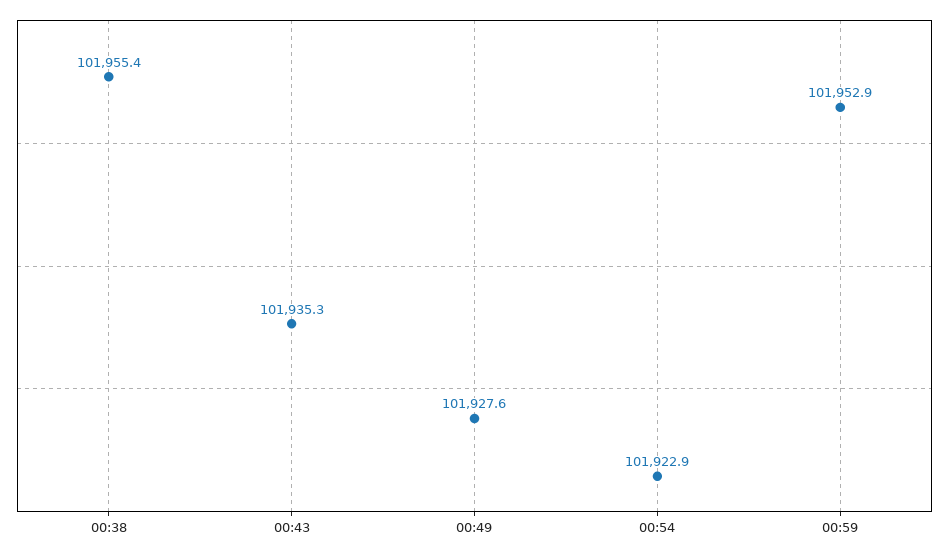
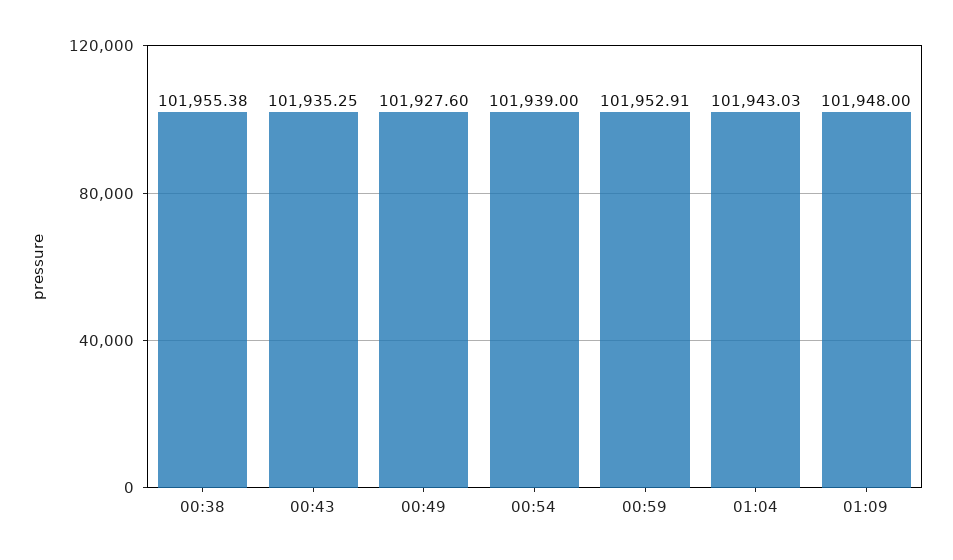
00:54: 101922.9 -> 101939
01:04: none -> 101943.03
01:09: none -> 101948

